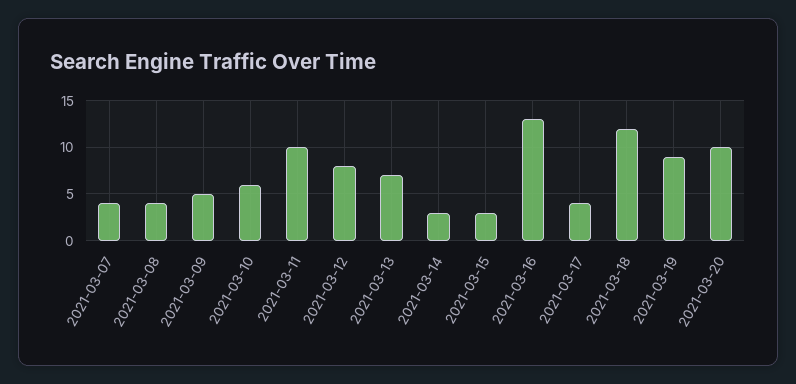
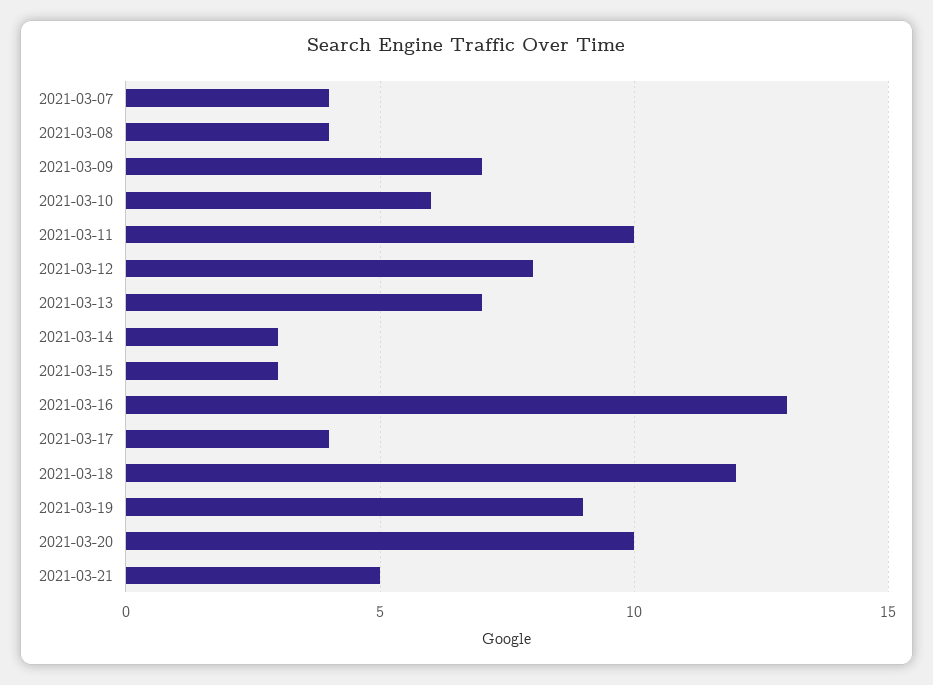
2021-03-09: 5 -> 7
2021-03-21: none -> 5

